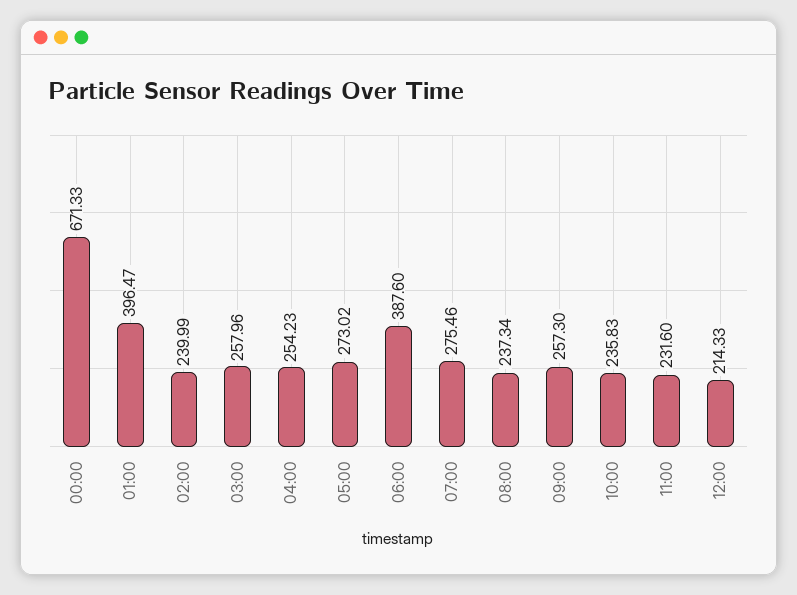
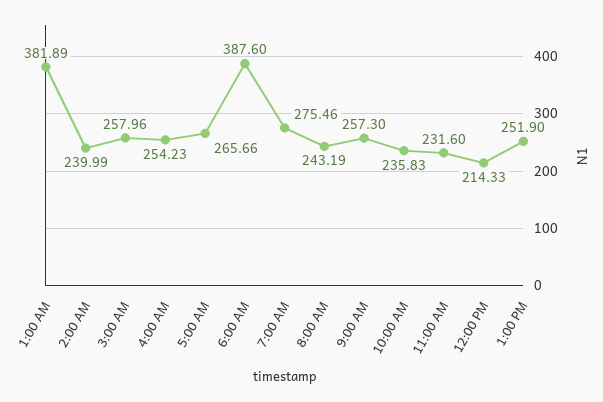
00:00: 671.33 -> none
01:00: 396.47 -> 381.89
05:00: 273.02 -> 265.66
08:00: 237.34 -> 243.19
1:00 PM: none -> 251.9

